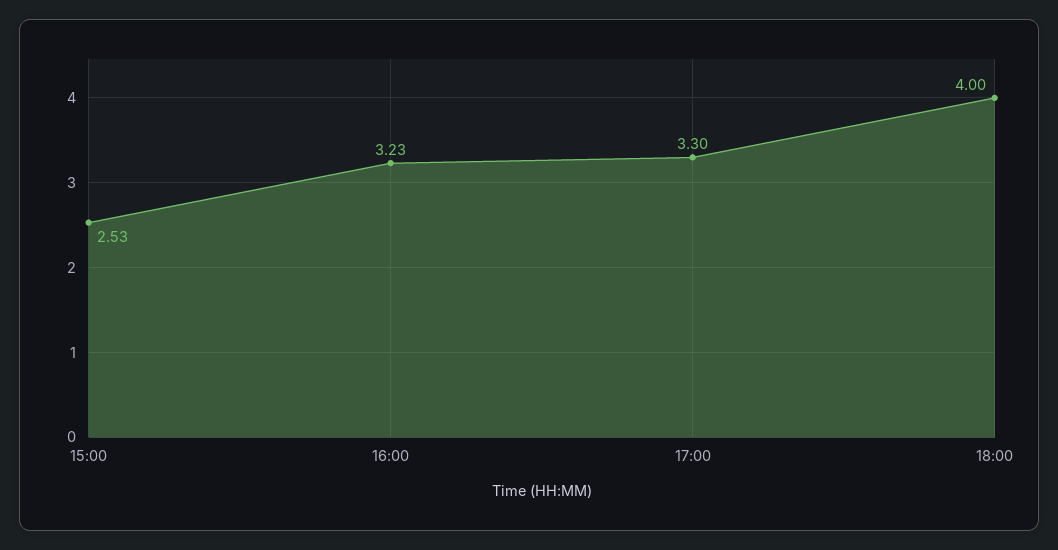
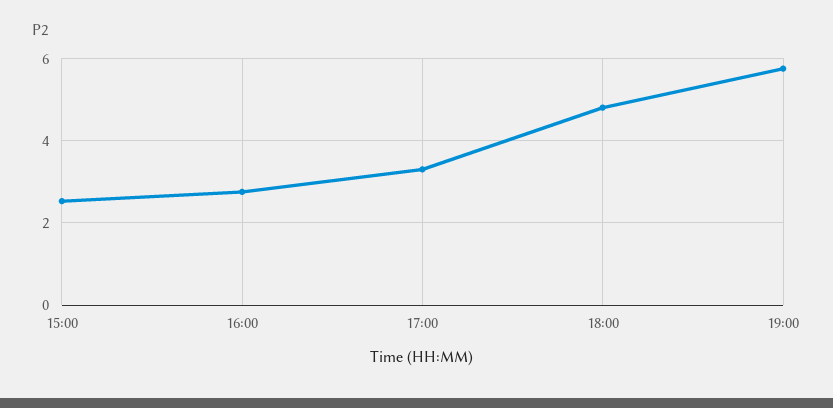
16:00: 3.23 -> 2.8
18:00: 4 -> 4.8
19:00: none -> 5.8

